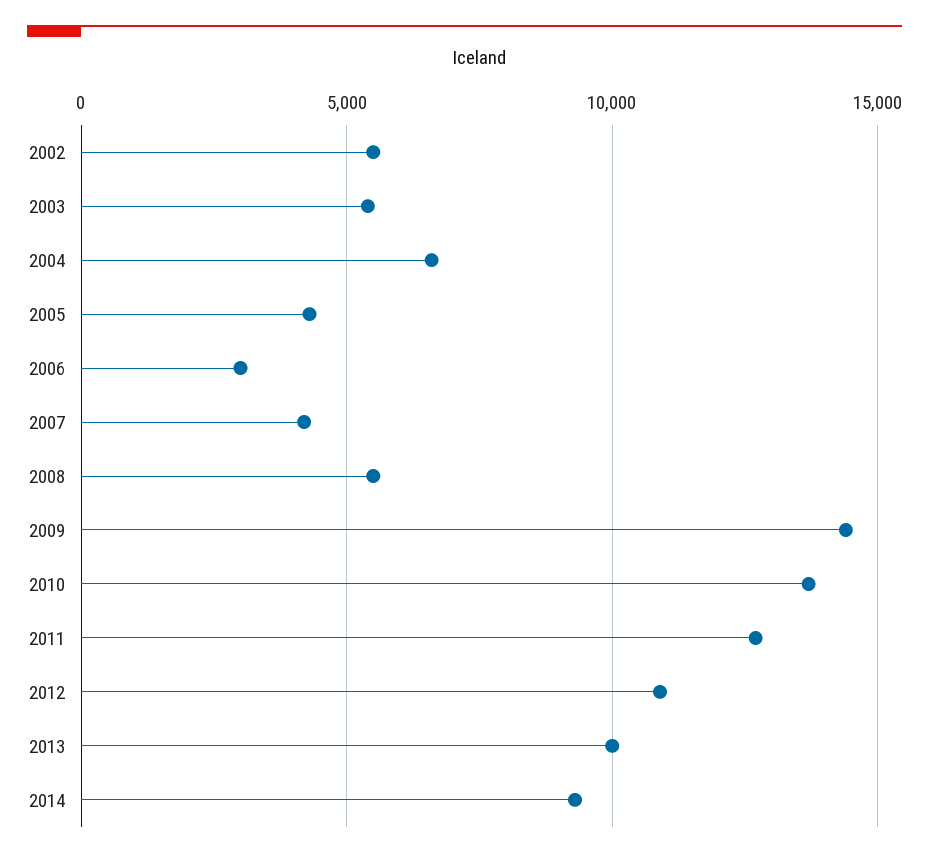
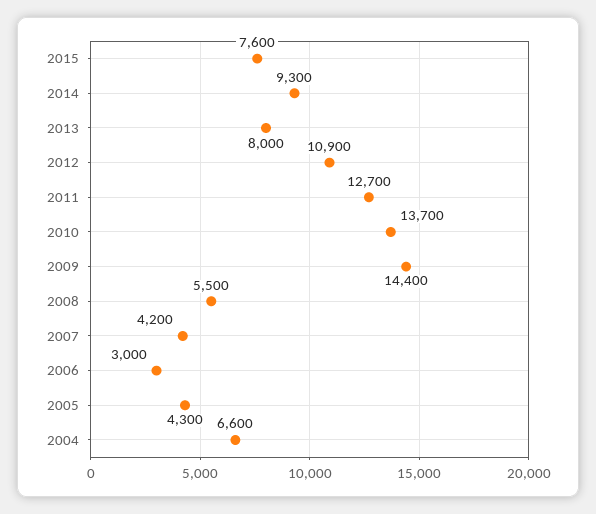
2002: 5500 -> none
2003: 5500 -> none
2013: 10000 -> 8000
2015: none -> 7600

